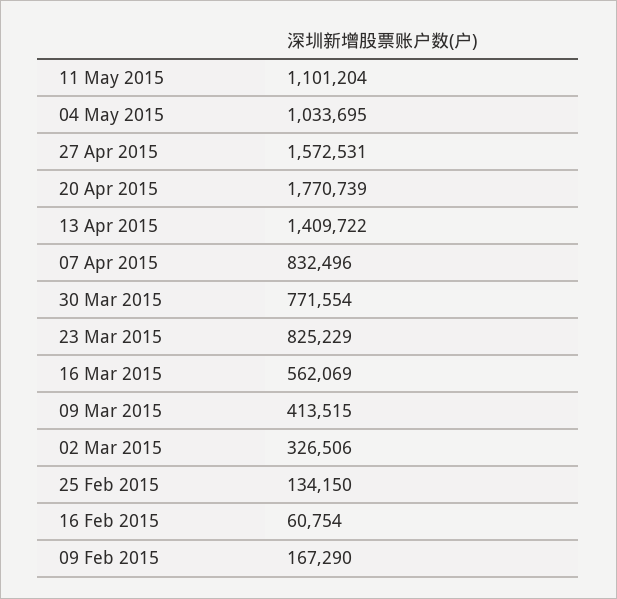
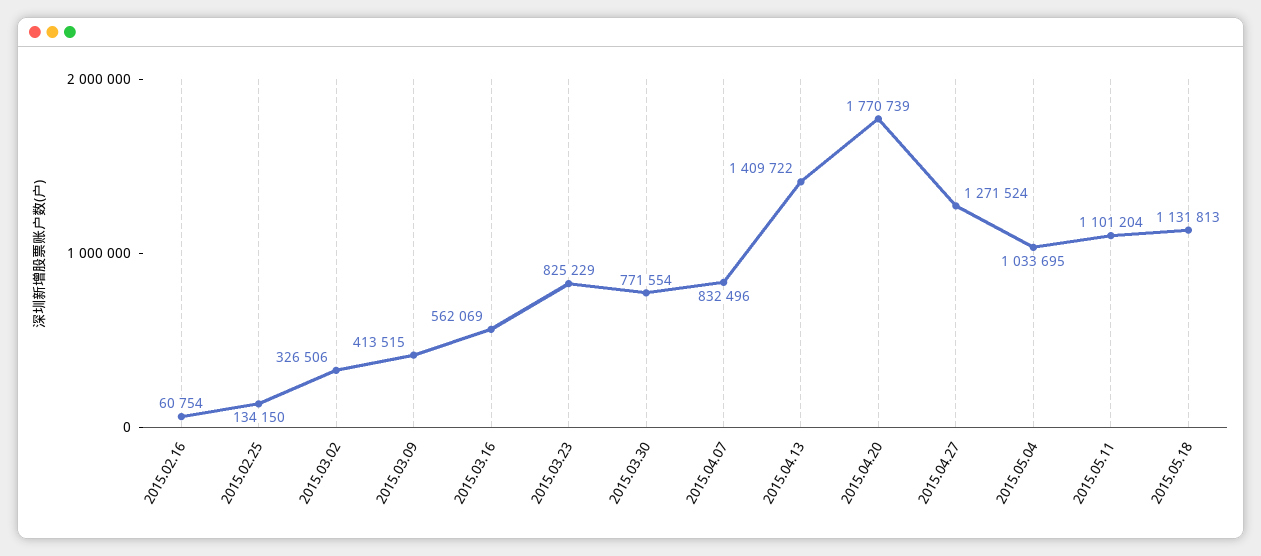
27 Apr 2015: 1572531 -> 1271524
09 Feb 2015: 167290 -> none
2015.05.18: none -> 1131813

